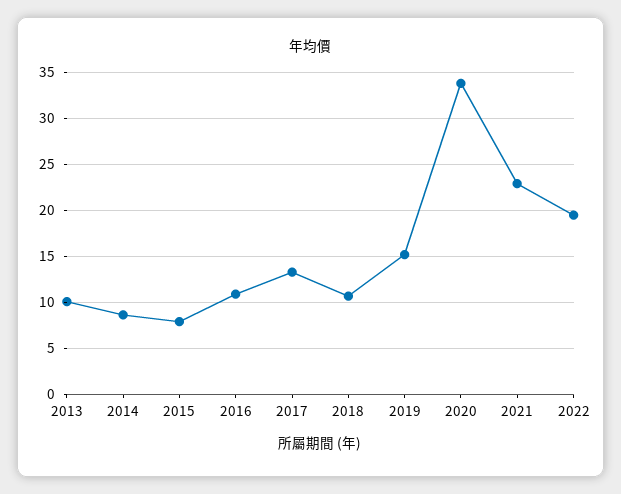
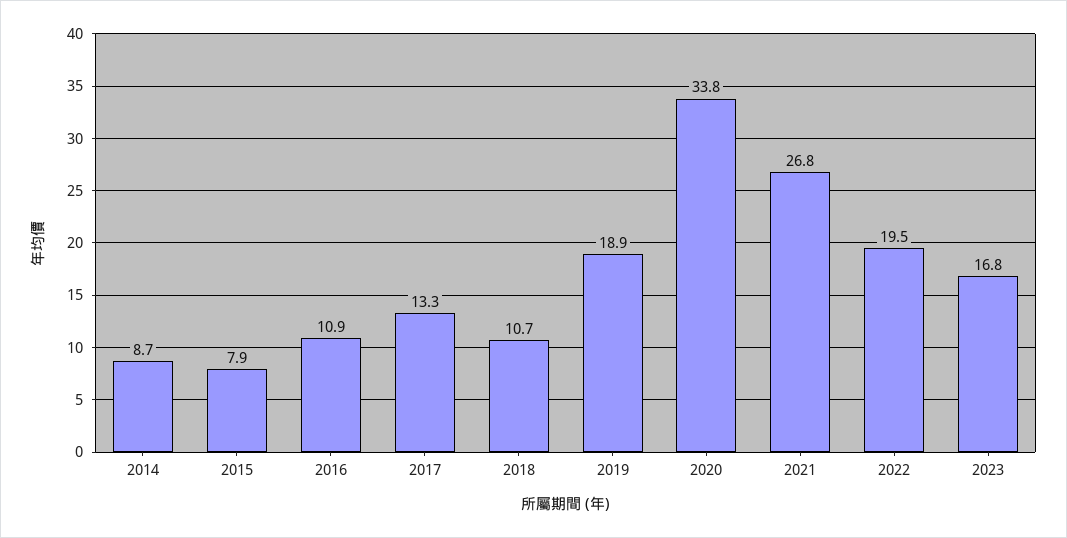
2013: 10 -> none
2019: 15 -> 18.9
2021: 23 -> 26.8
2023: none -> 16.8

